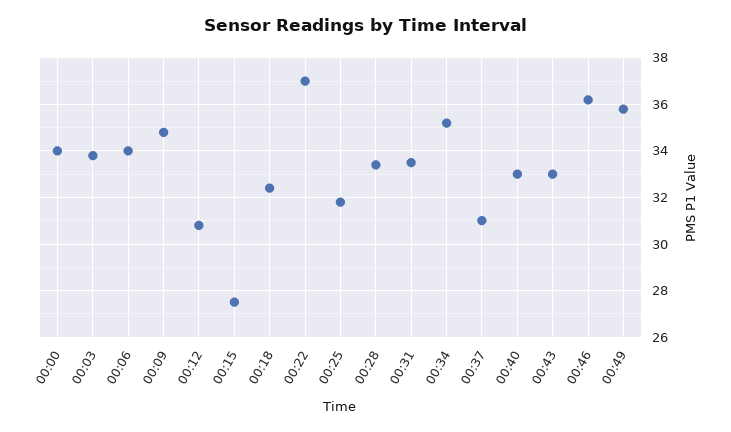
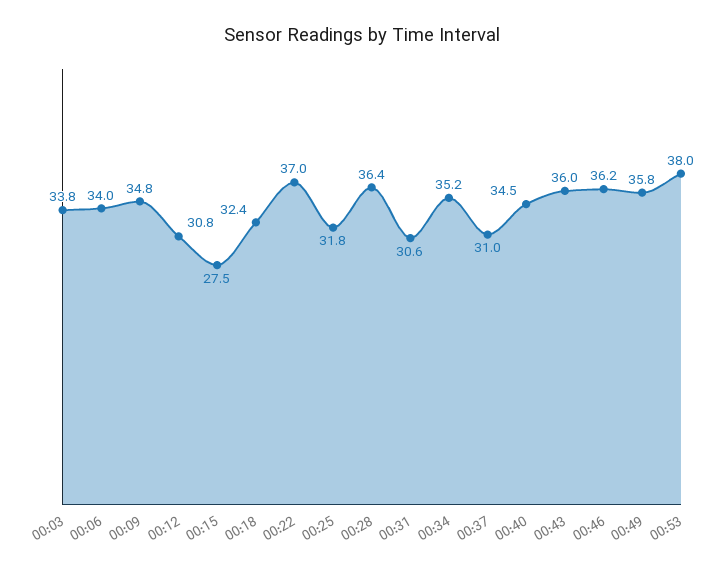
00:00: 34 -> none
00:28: 33.5 -> 36.4
00:31: 33.5 -> 30.6
00:40: 33 -> 34.5
00:43: 33 -> 36
00:53: none -> 38

